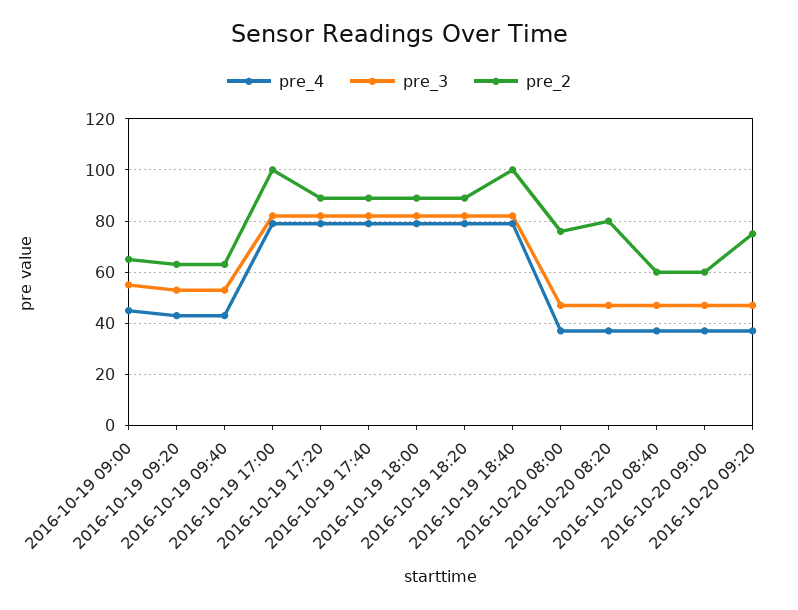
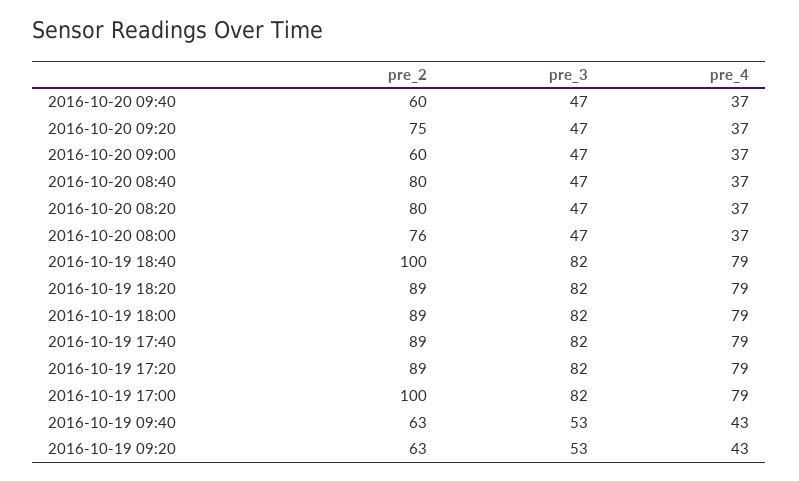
pre_4, 2016-10-19 09:00: 45 -> none
pre_3, 2016-10-19 09:00: 55 -> none
pre_2, 2016-10-19 09:00: 65 -> none
pre_2, 2016-10-20 08:40: 60 -> 80
pre_2, 2016-10-20 09:40: none -> 60
pre_3, 2016-10-20 09:40: none -> 47
pre_4, 2016-10-20 09:40: none -> 37

